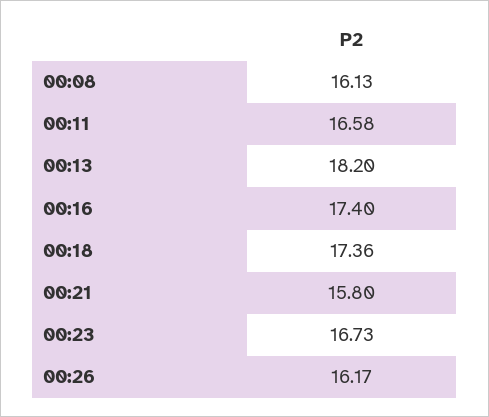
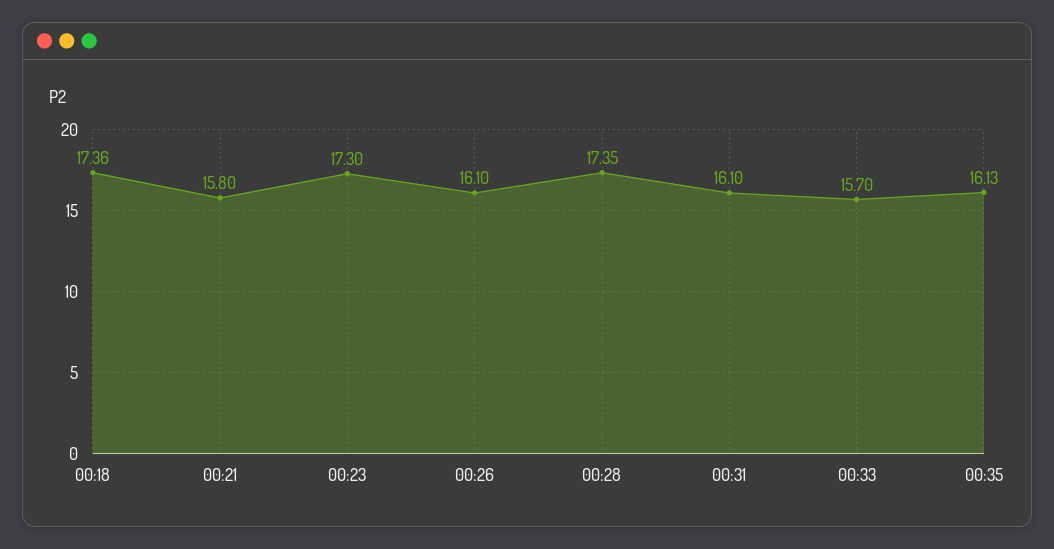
00:08: 16.13 -> none
00:11: 16.58 -> none
00:13: 18.2 -> none
00:16: 17.4 -> none
00:23: 16.73 -> 17.3
00:26: 16.17 -> 16.1
00:28: none -> 17.35
00:31: none -> 16.1
00:33: none -> 15.7
00:35: none -> 16.13

